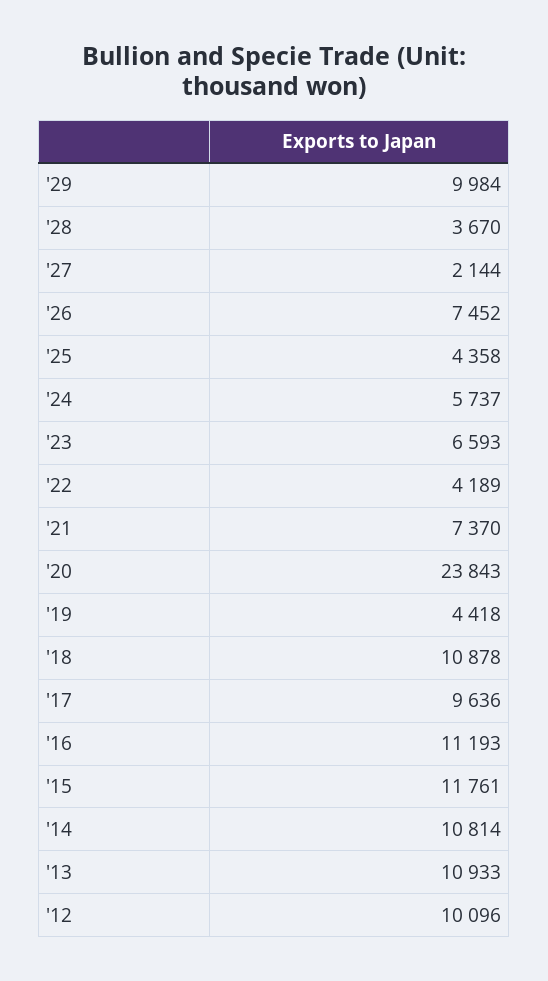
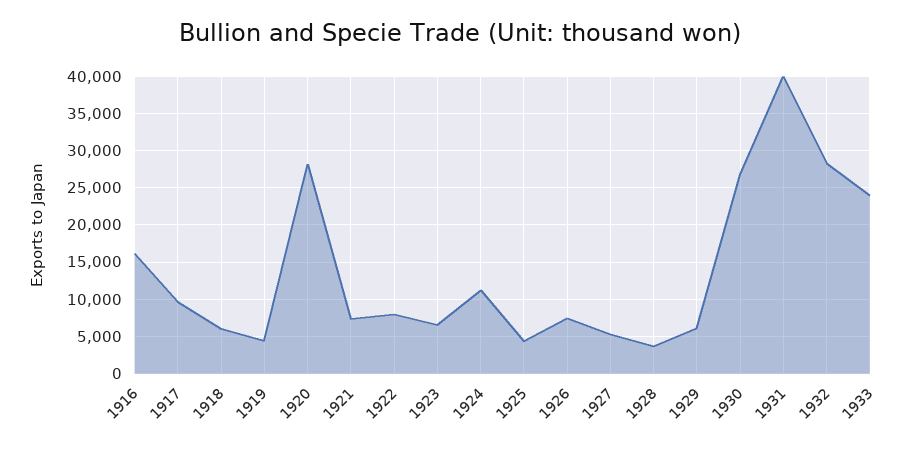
'29: 9984 -> 6000
'27: 2144 -> 5000
'24: 5737 -> 11000
'22: 4189 -> 8000
'20: 23843 -> 28000
'18: 10878 -> 6000
'16: 11193 -> 16000
'15: 11761 -> none
'14: 10814 -> none
'13: 10933 -> none
'12: 10096 -> none
1930: none -> 27000
1931: none -> 40000
1932: none -> 28000
1933: none -> 24000

